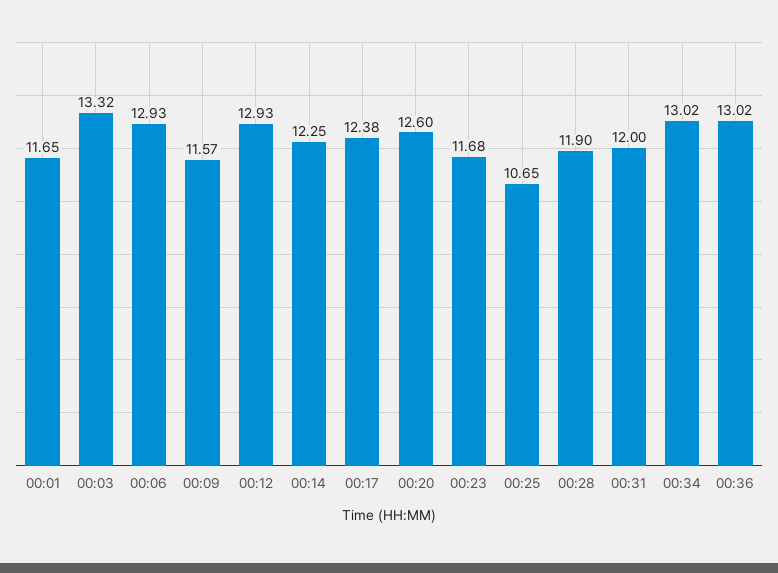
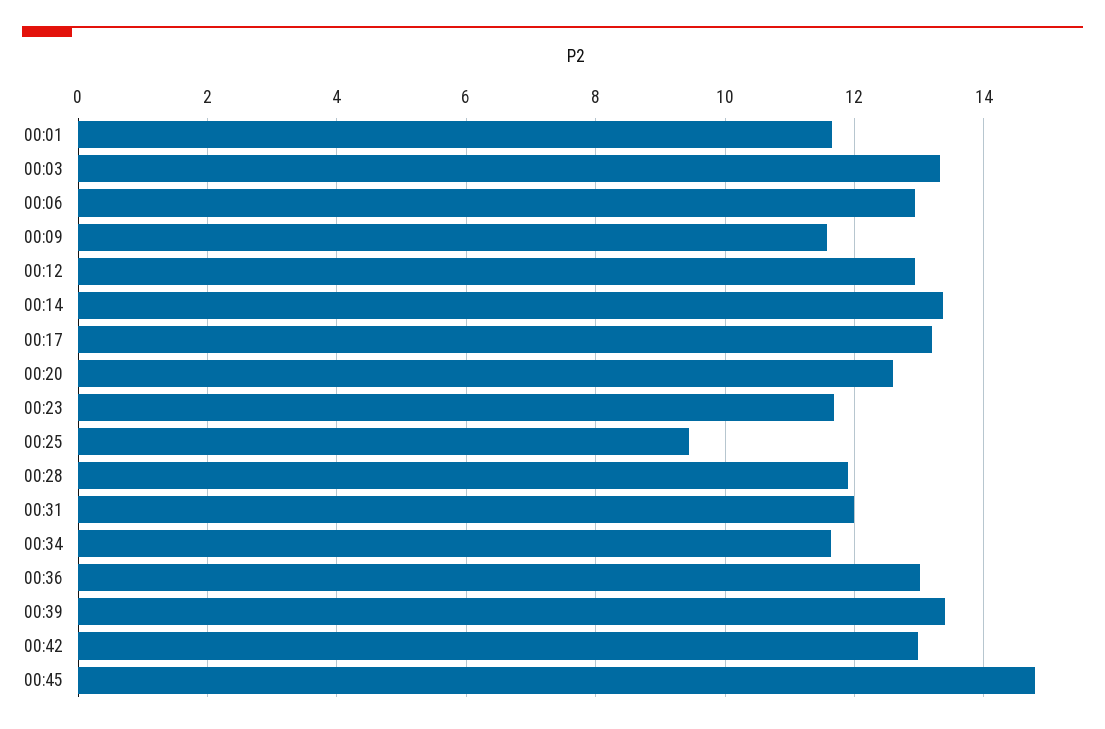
00:14: 12.25 -> 13.4
00:17: 12.38 -> 13.2
00:25: 10.65 -> 9.4
00:34: 13.02 -> 11.6
00:39: none -> 13.4
00:42: none -> 13
00:45: none -> 14.8

